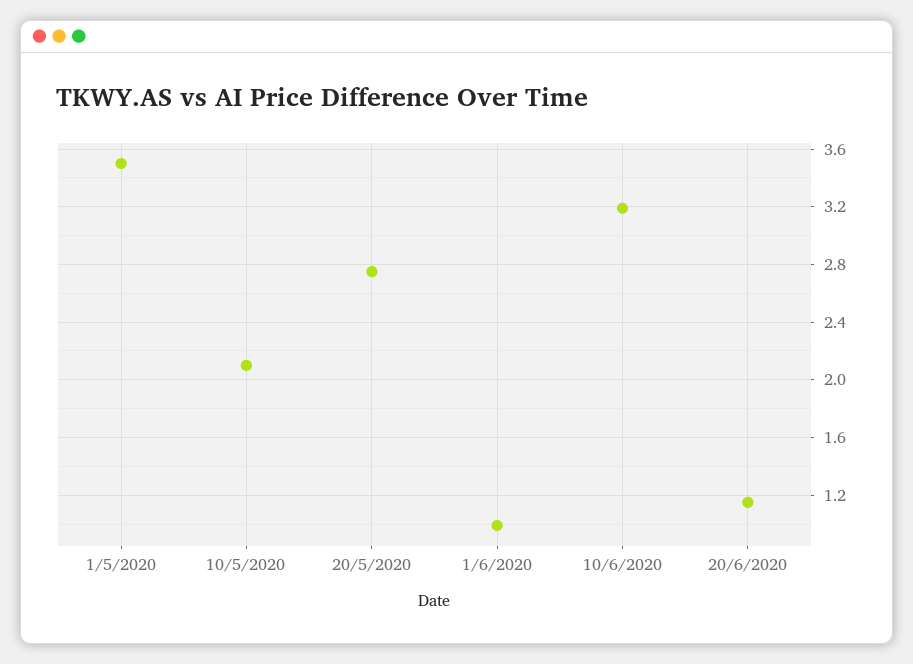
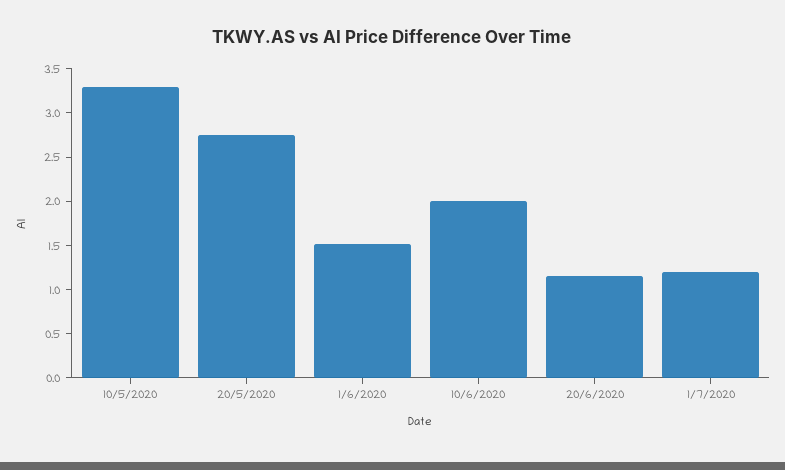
1/5/2020: 3.5 -> none
10/5/2020: 2.1 -> 3.3
1/6/2020: 1 -> 1.5
10/6/2020: 3.2 -> 2
1/7/2020: none -> 1.2

